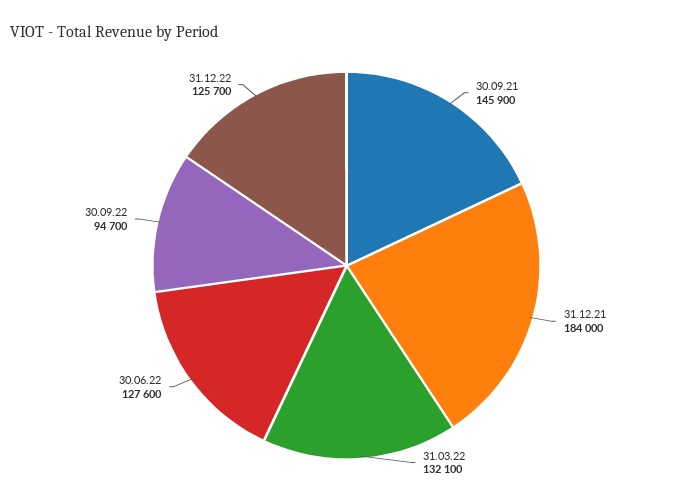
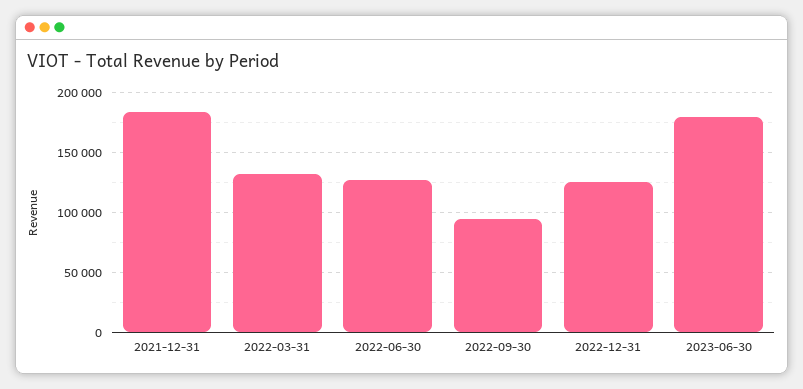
30.09.21: 145900 -> none
2023-06-30: none -> 180000

